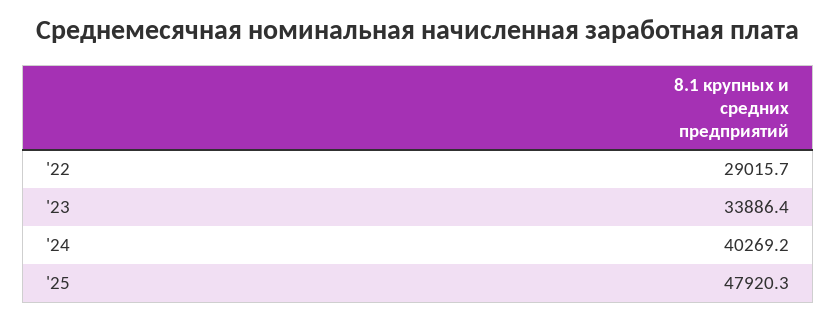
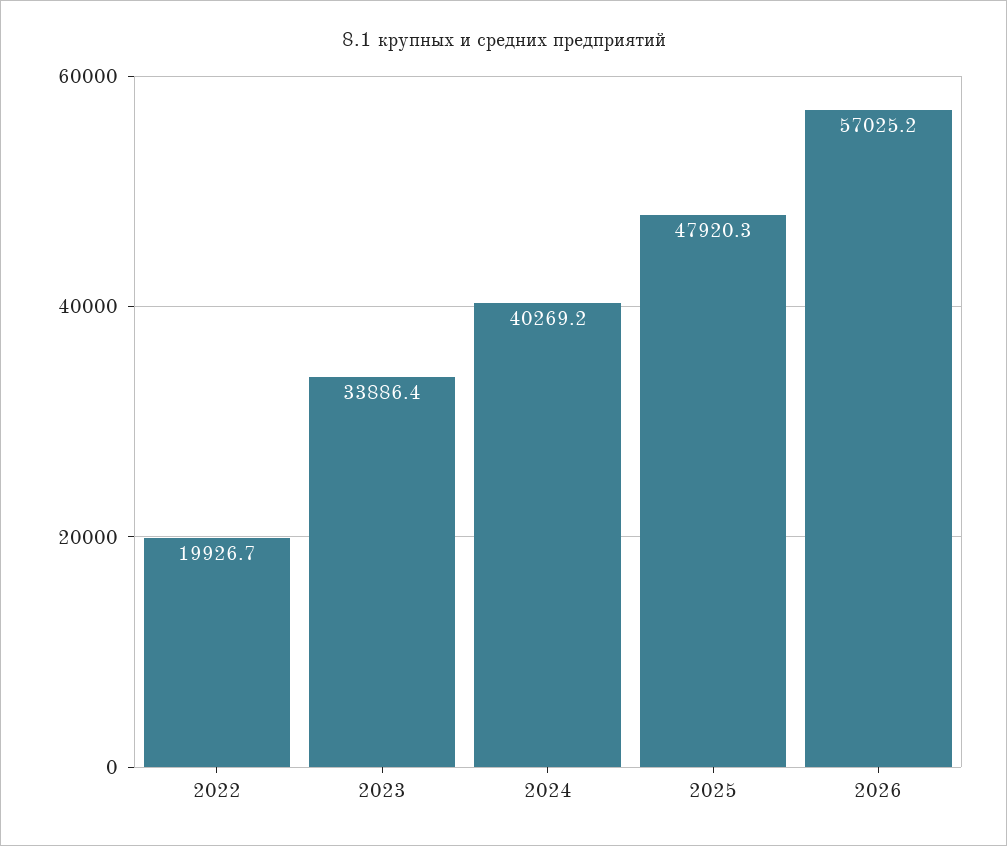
'22: 29015.7 -> 19926.7
2026: none -> 57025.2

